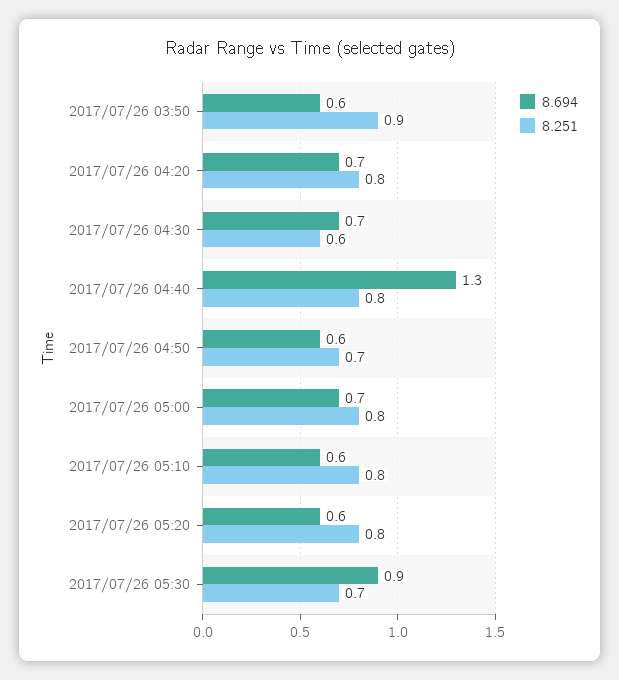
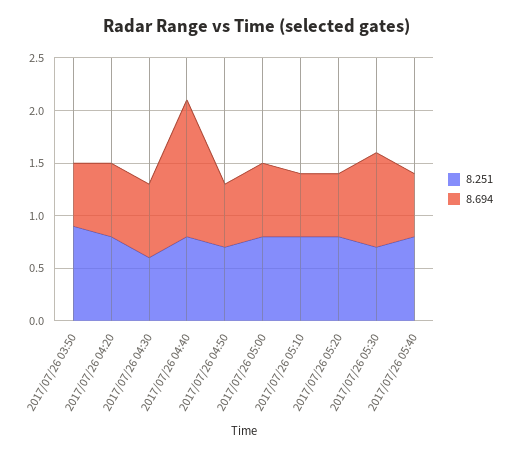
8.251, 2017/07/26 05:40: none -> 0.8
8.694, 2017/07/26 05:40: none -> 0.6

